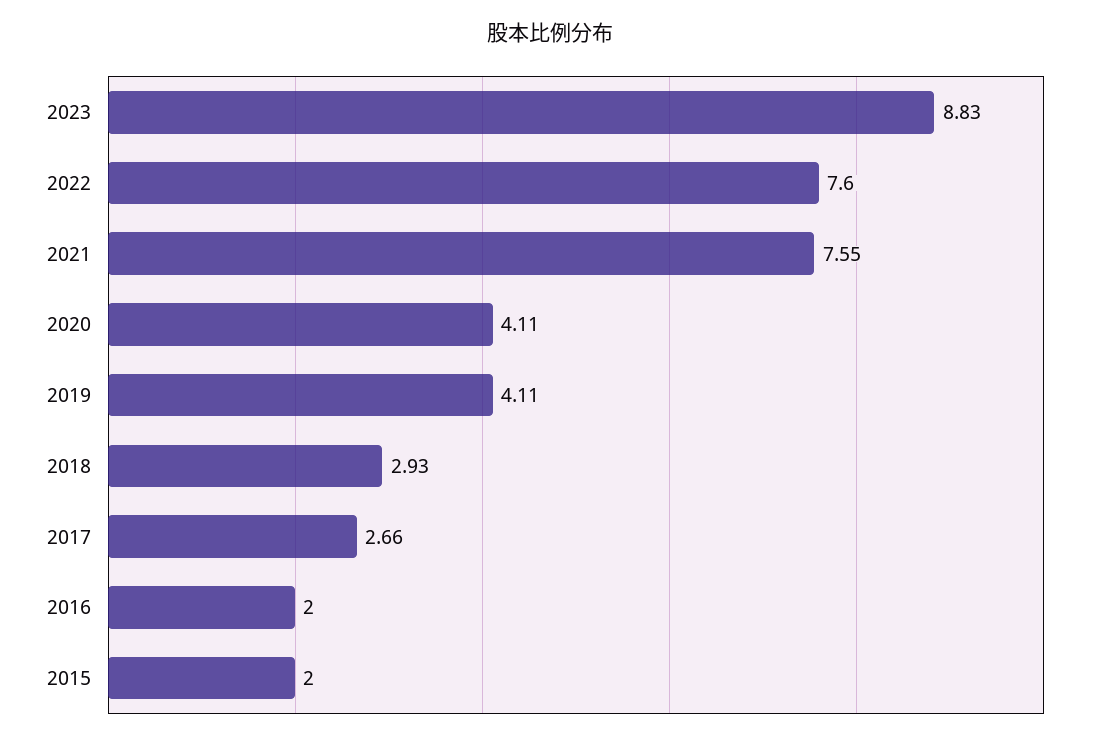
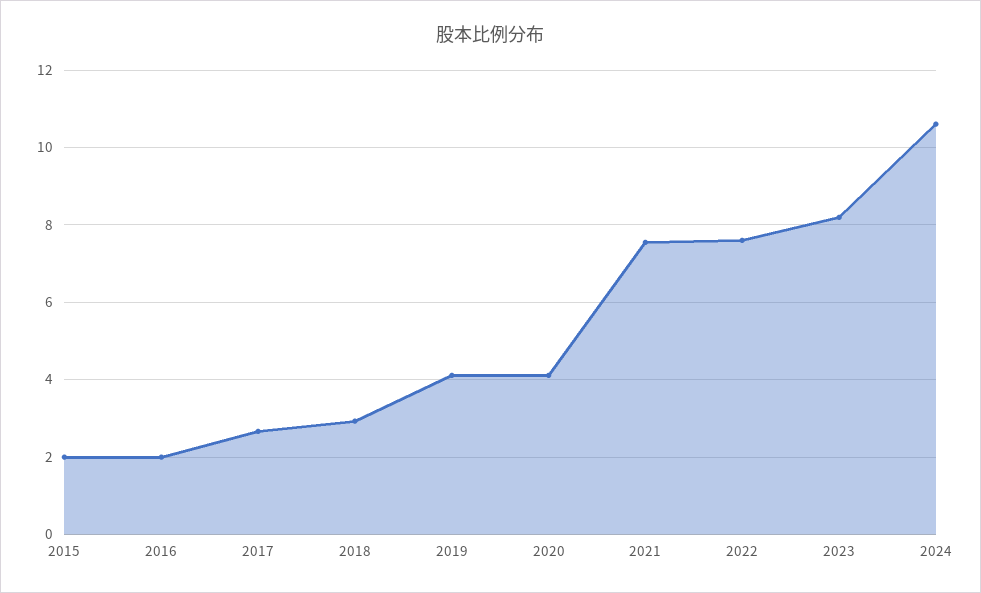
2023: 8.83 -> 8.2
2024: none -> 10.6

